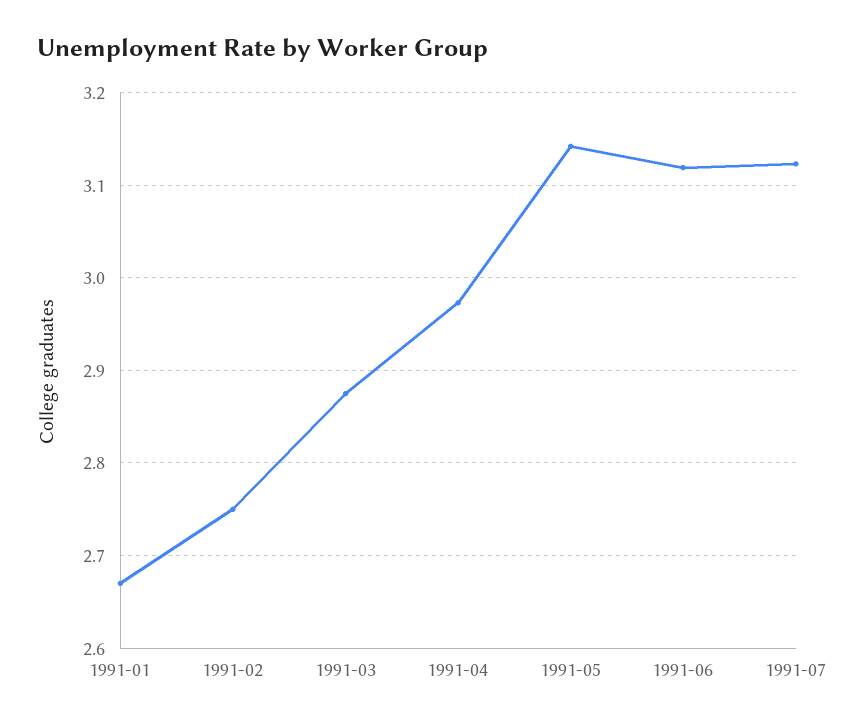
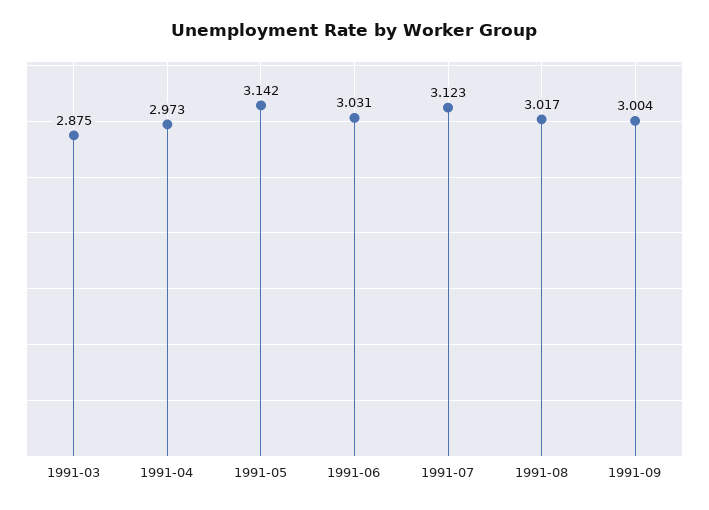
1991-01: 2.67 -> none
1991-02: 2.75 -> none
1991-06: 3.12 -> 3.031
1991-08: none -> 3.017
1991-09: none -> 3.004

